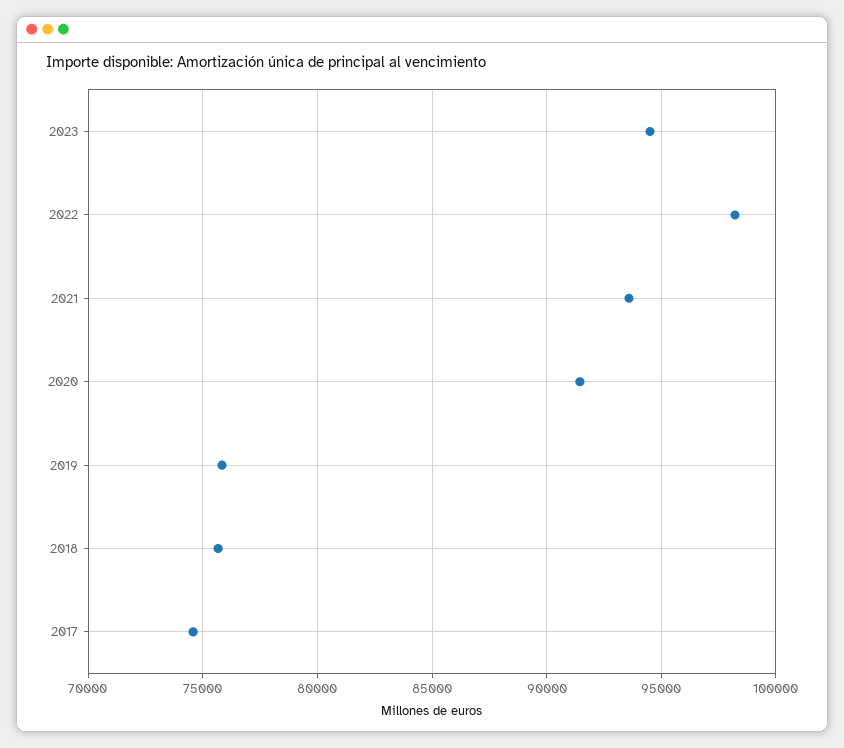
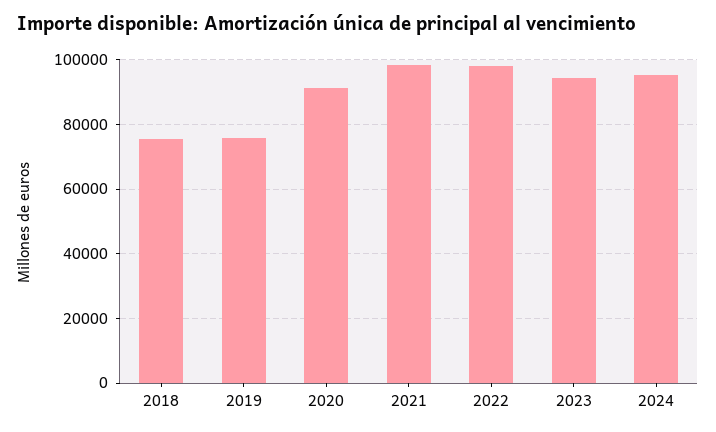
2021: 93500 -> 98000
2017: 74500 -> none
2024: none -> 96000

